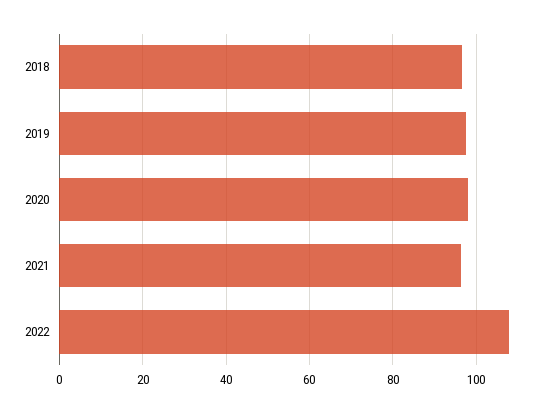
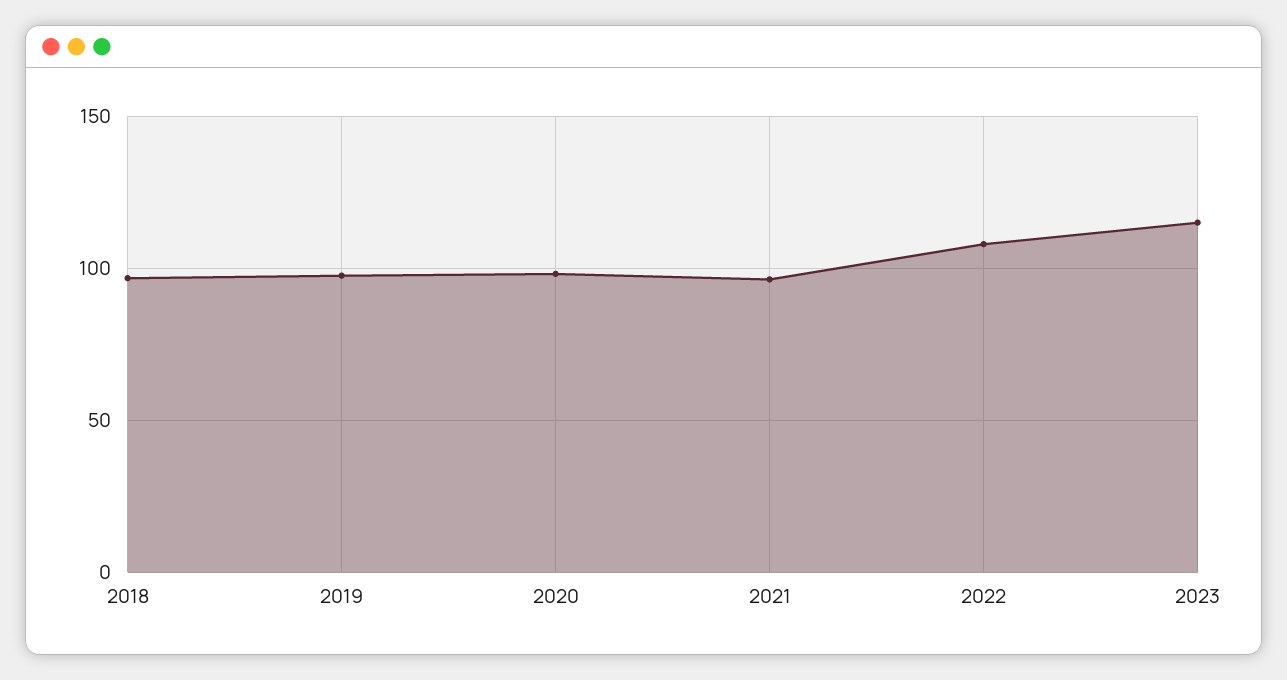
2023: none -> 115

